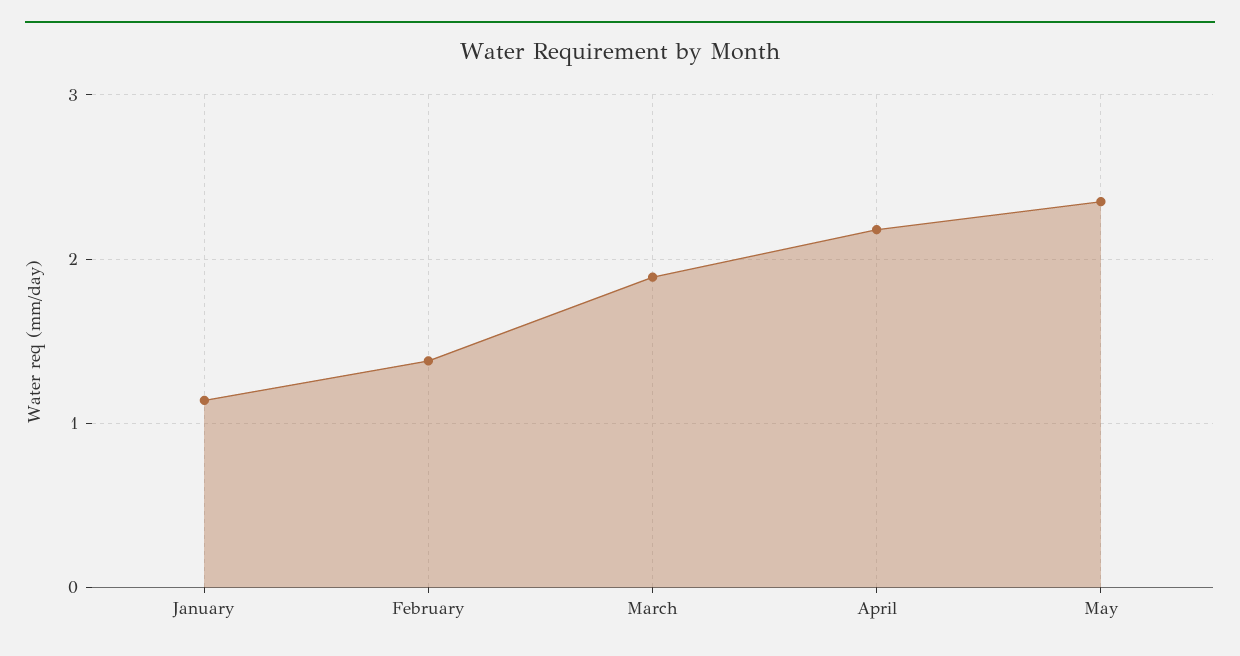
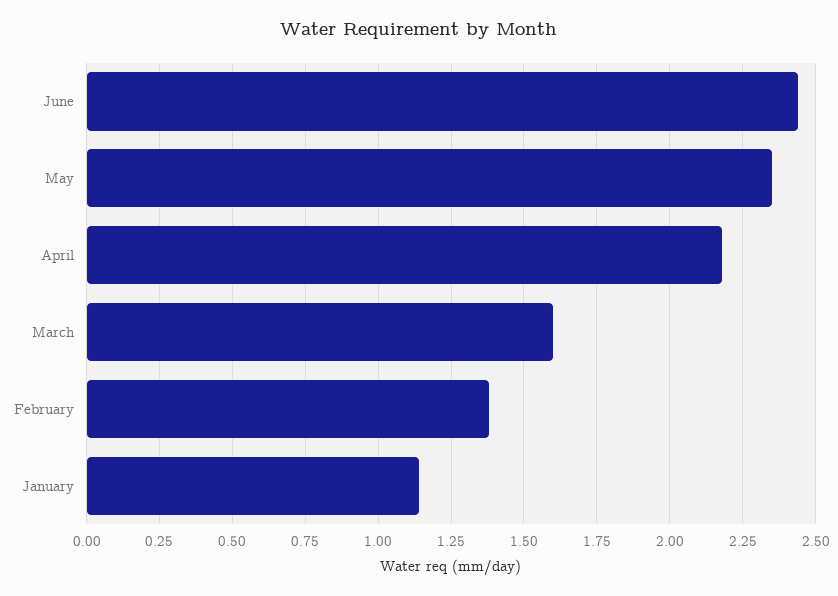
March: 1.9 -> 1.6
June: none -> 2.45

